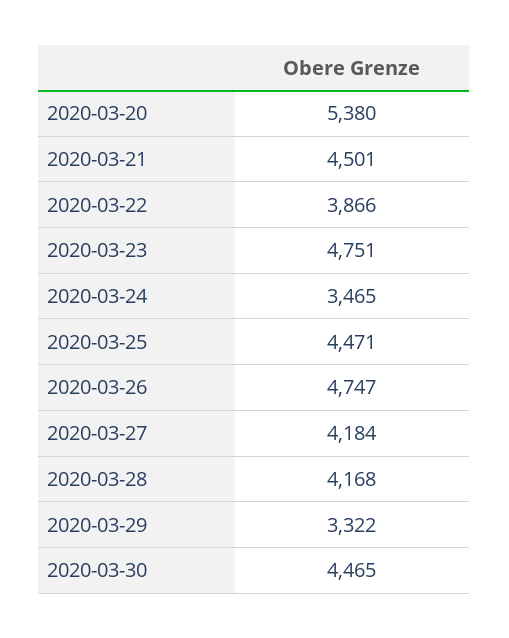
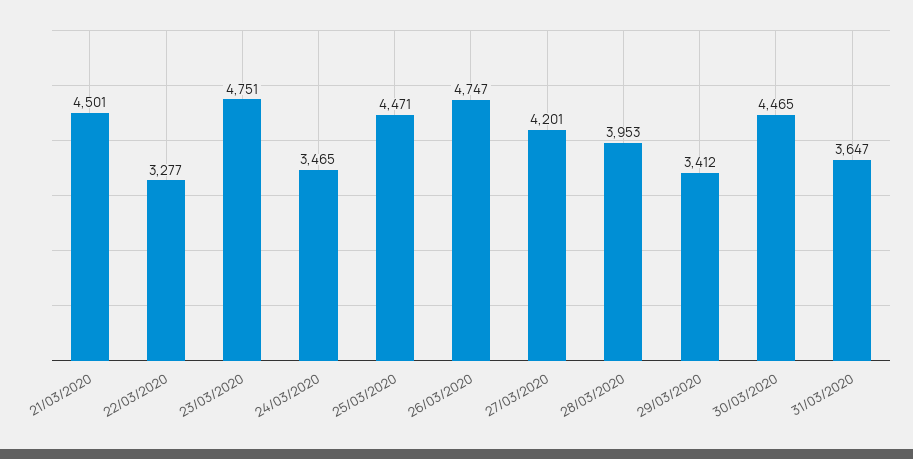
2020-03-20: 5380 -> none
2020-03-22: 3866 -> 3277
2020-03-27: 4184 -> 4201
2020-03-28: 4168 -> 3953
2020-03-29: 3322 -> 3412
31/03/2020: none -> 3647

